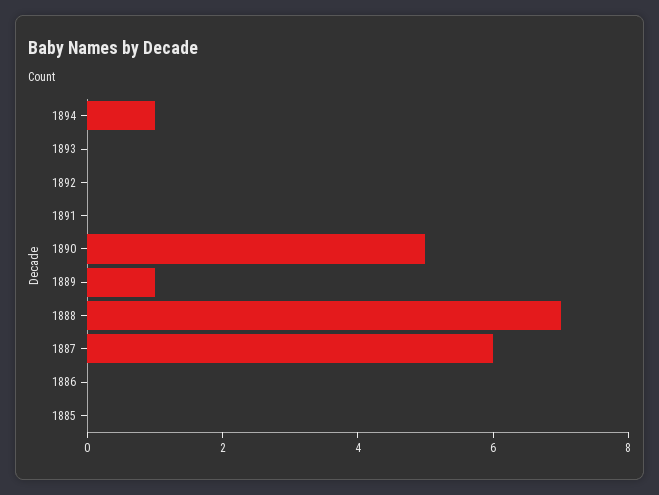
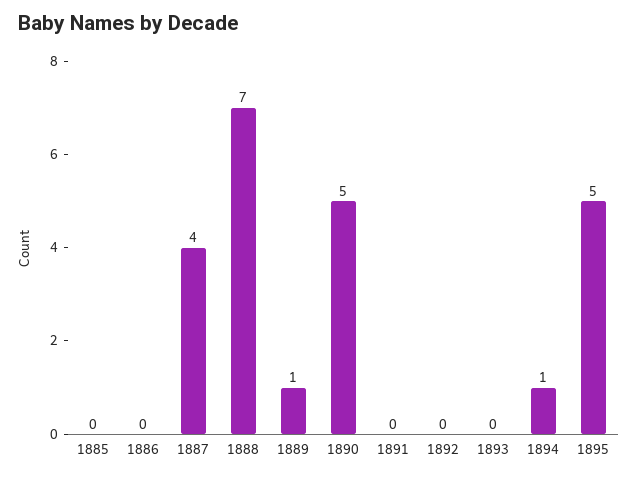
1887: 6 -> 4
1895: none -> 5

